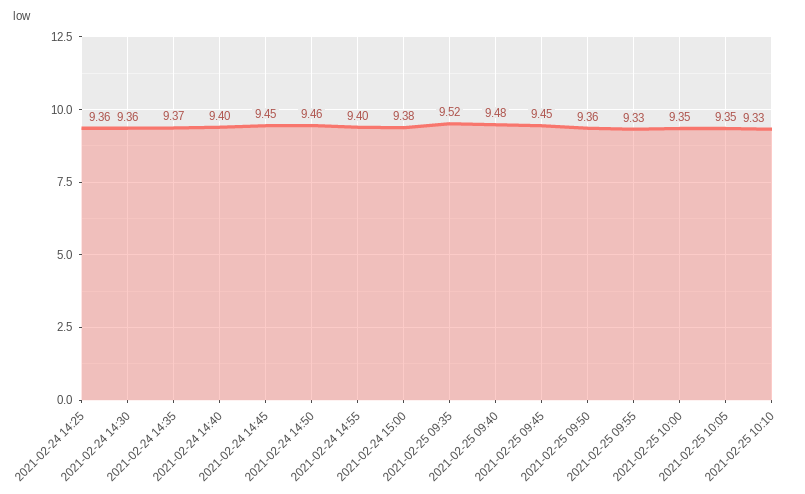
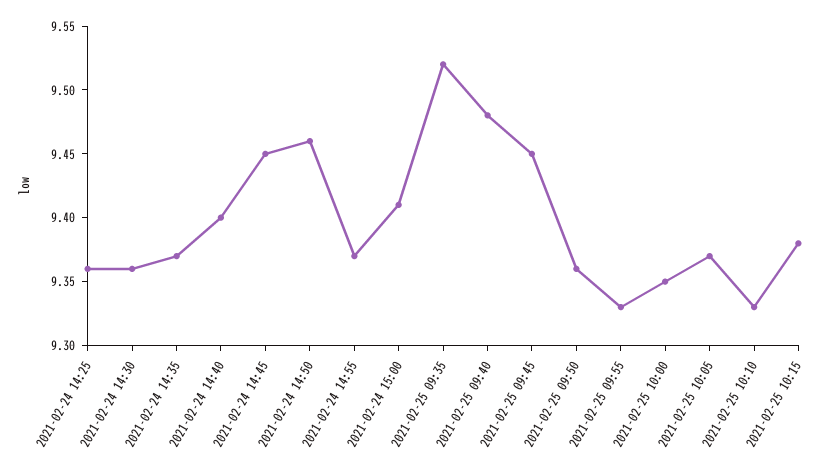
2021-02-24 14:55: 9.4 -> 9.37
2021-02-24 15:00: 9.38 -> 9.41
2021-02-25 10:05: 9.35 -> 9.37
2021-02-25 10:15: none -> 9.38

